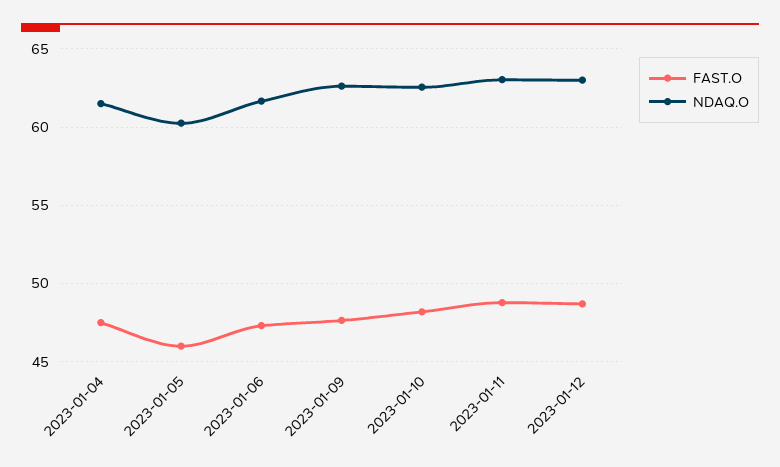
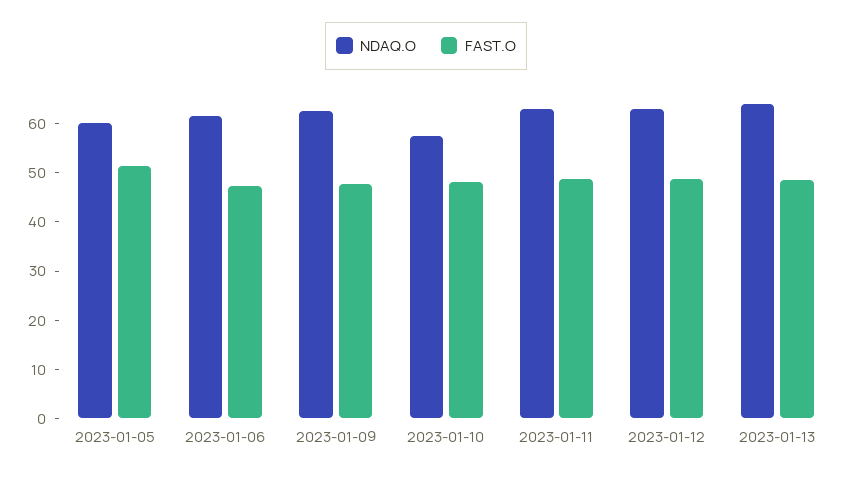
FAST.O, 2023-01-04: 47.5 -> none
NDAQ.O, 2023-01-04: 61.5 -> none
FAST.O, 2023-01-05: 46 -> 52
NDAQ.O, 2023-01-10: 62.5 -> 58
NDAQ.O, 2023-01-13: none -> 64
FAST.O, 2023-01-13: none -> 48

